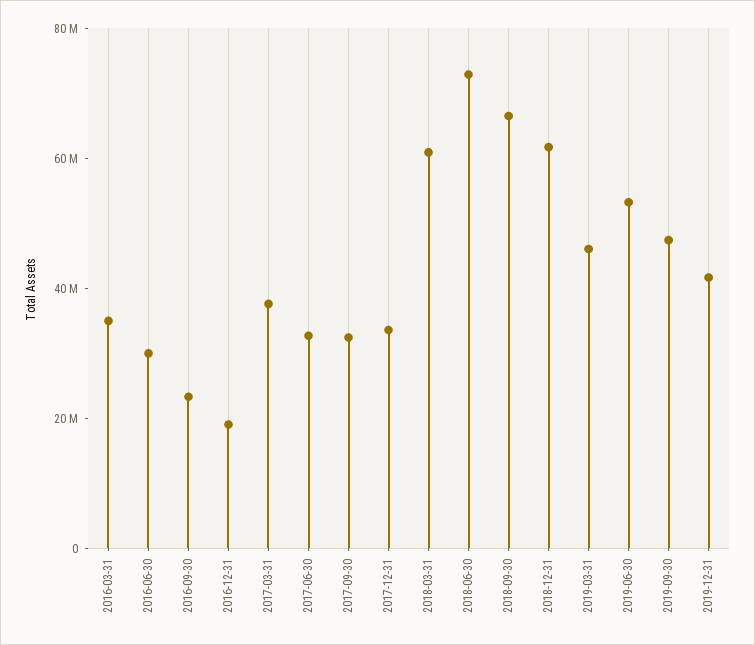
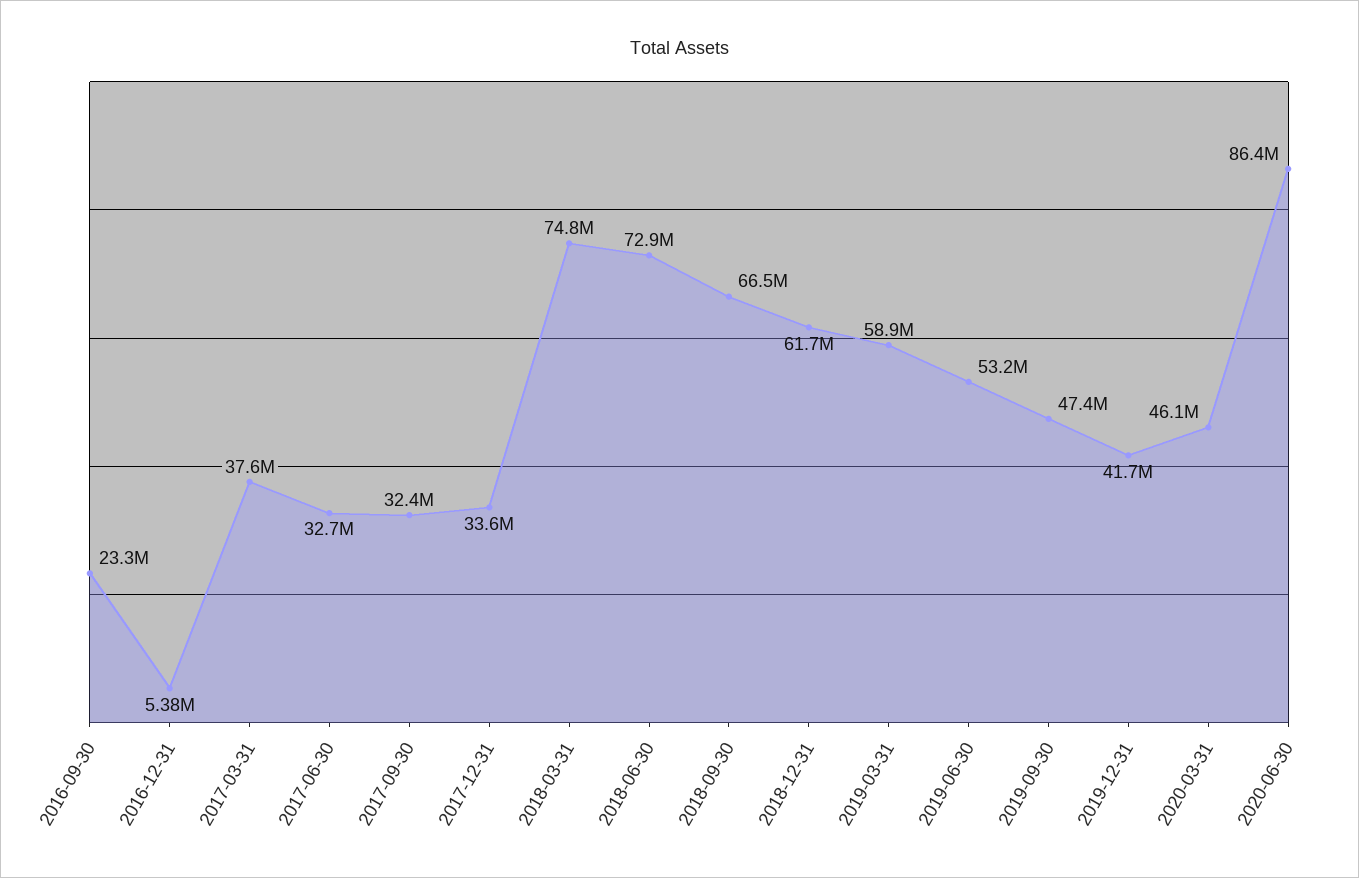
2016-03-31: 35000000 -> none
2016-06-30: 30000000 -> none
2016-12-31: 20000000 -> 5380000
2018-03-31: 60000000 -> 74800000
2019-03-31: 45000000 -> 58900000
2020-03-31: none -> 46100000
2020-06-30: none -> 86400000

